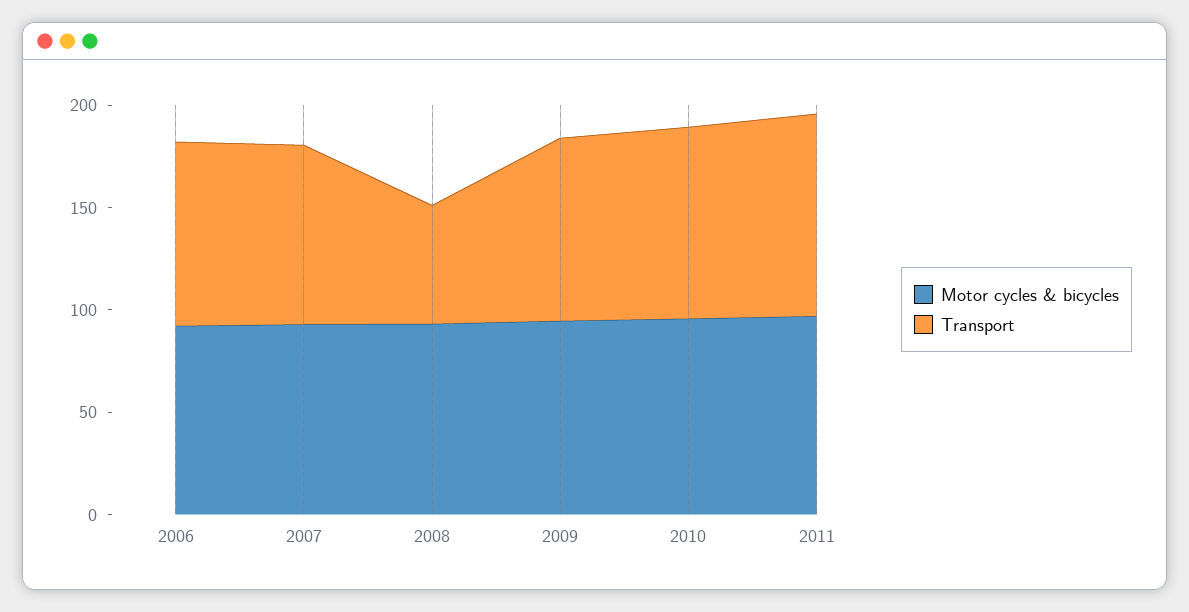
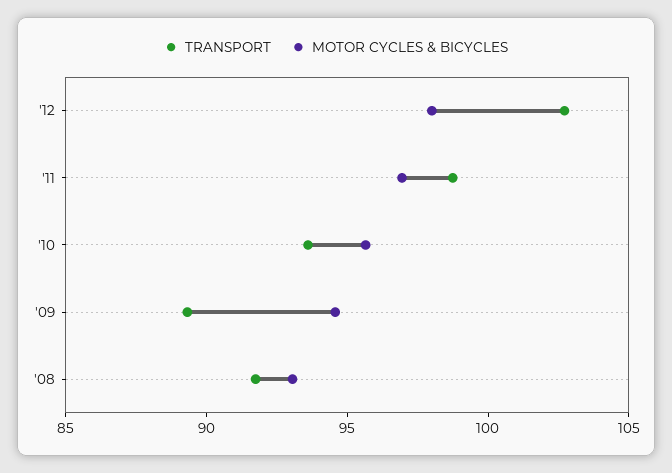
Motor cycles & bicycles, 2006: 90 -> none
Transport, 2006: 90 -> none
Motor cycles & bicycles, 2007: 90 -> none
Transport, 2007: 90 -> none
Transport, 2008: 60 -> 92
Transport, '12: none -> 103
Motor cycles & bicycles, '12: none -> 98

